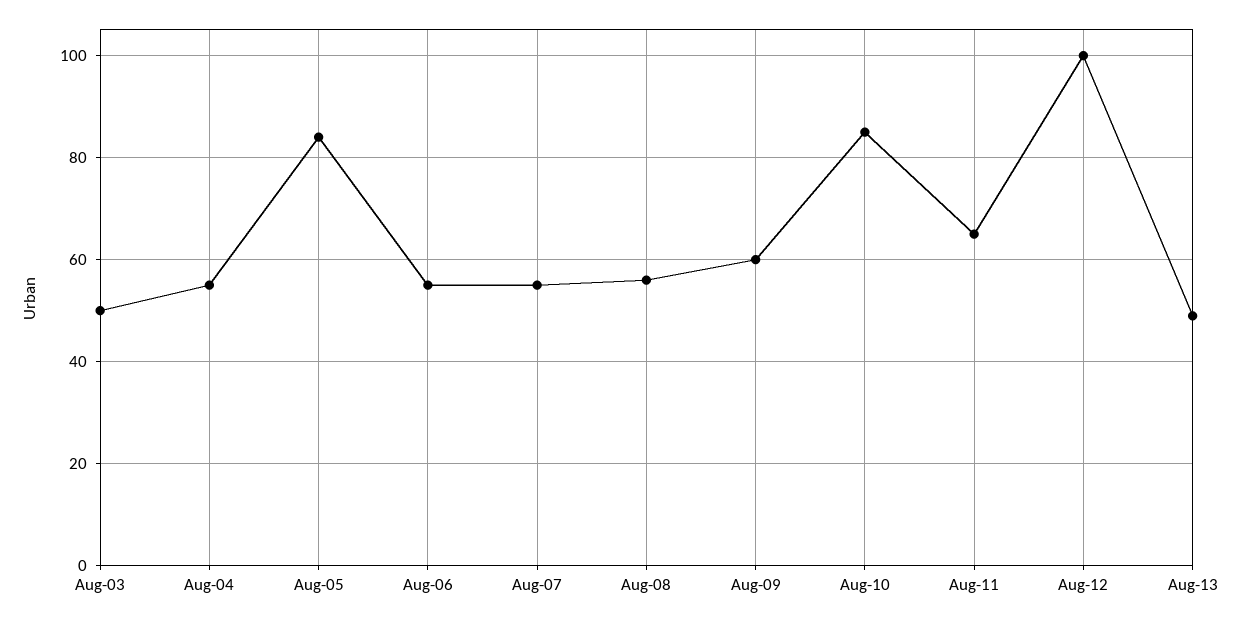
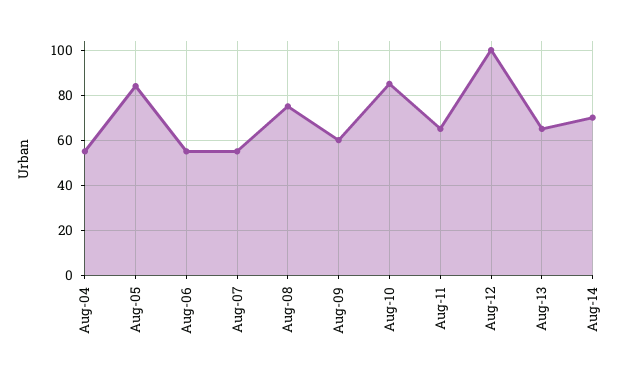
Aug-03: 50 -> none
Aug-08: 55 -> 75
Aug-13: 50 -> 65
Aug-14: none -> 70

